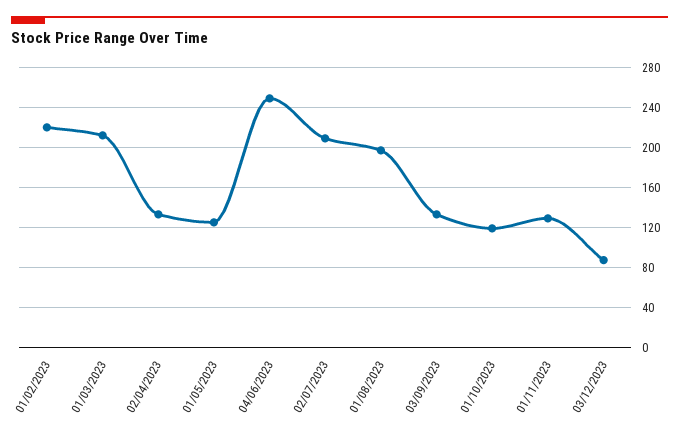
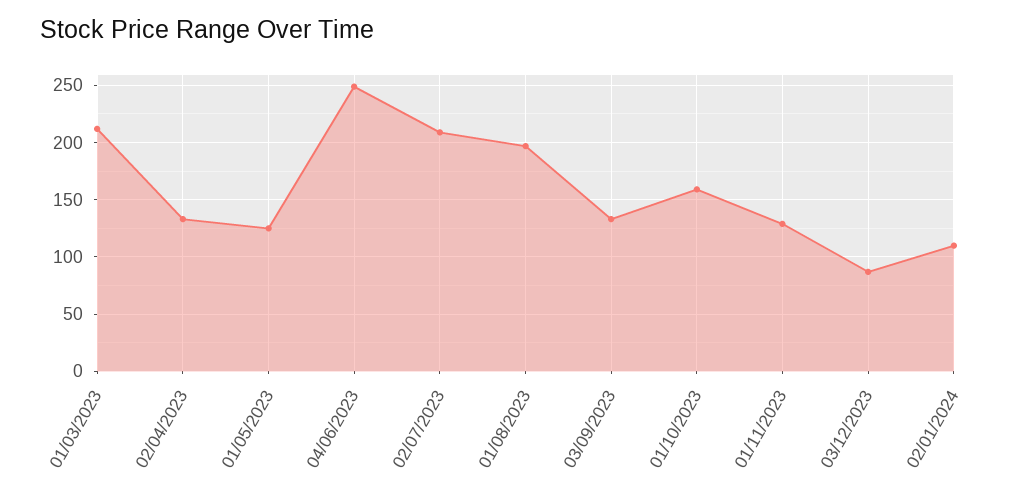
01/02/2023: 220 -> none
01/10/2023: 120 -> 160
02/01/2024: none -> 110

